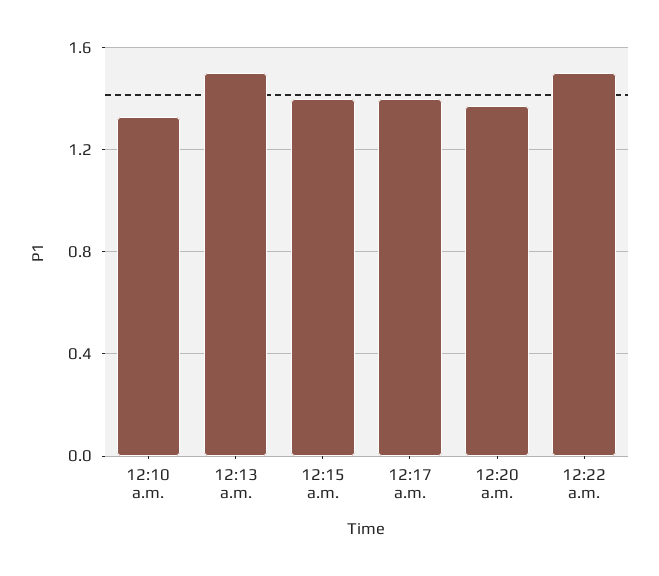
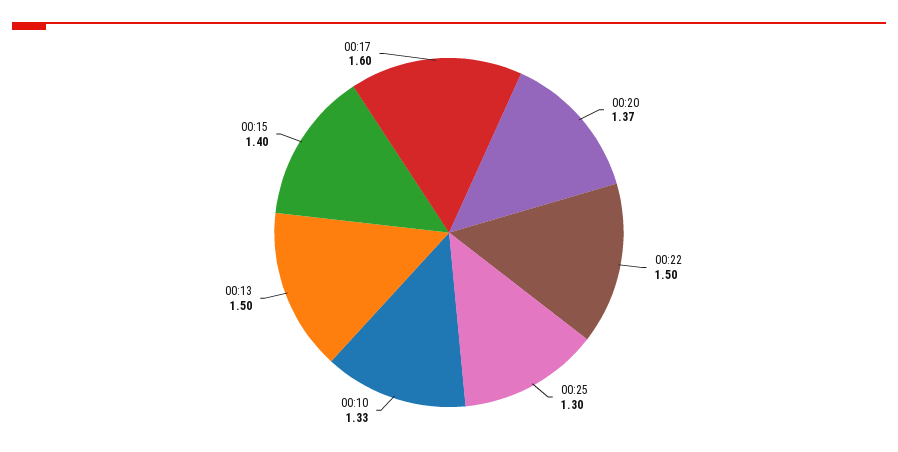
12:17 a.m.: 1.4 -> 1.6
00:25: none -> 1.3

